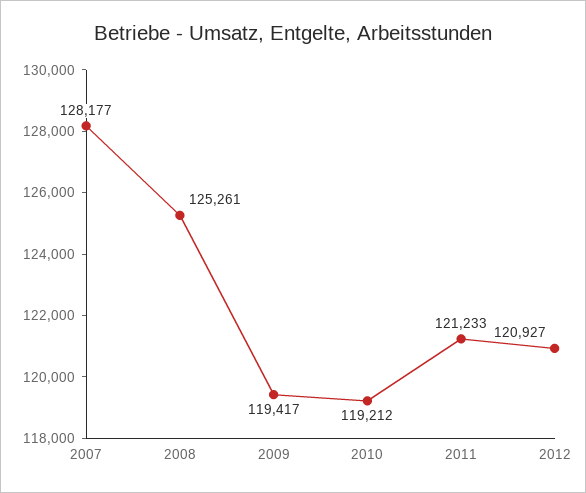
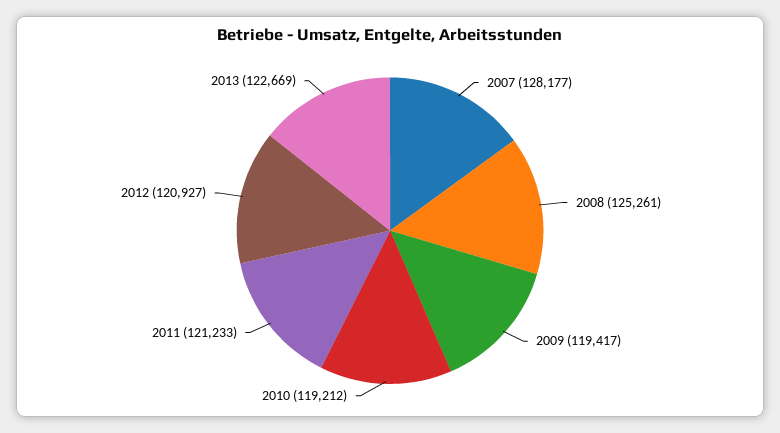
2013: none -> 122669

